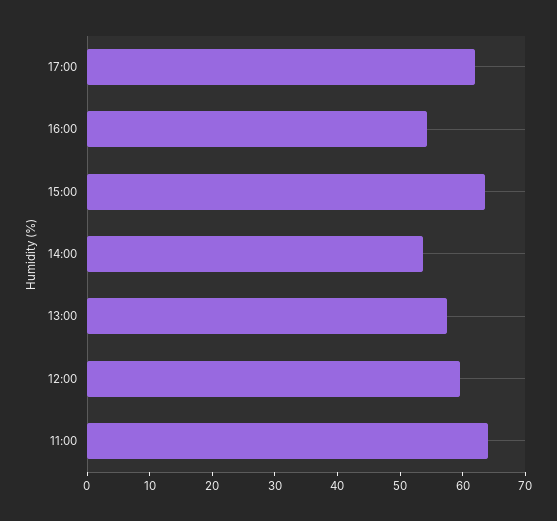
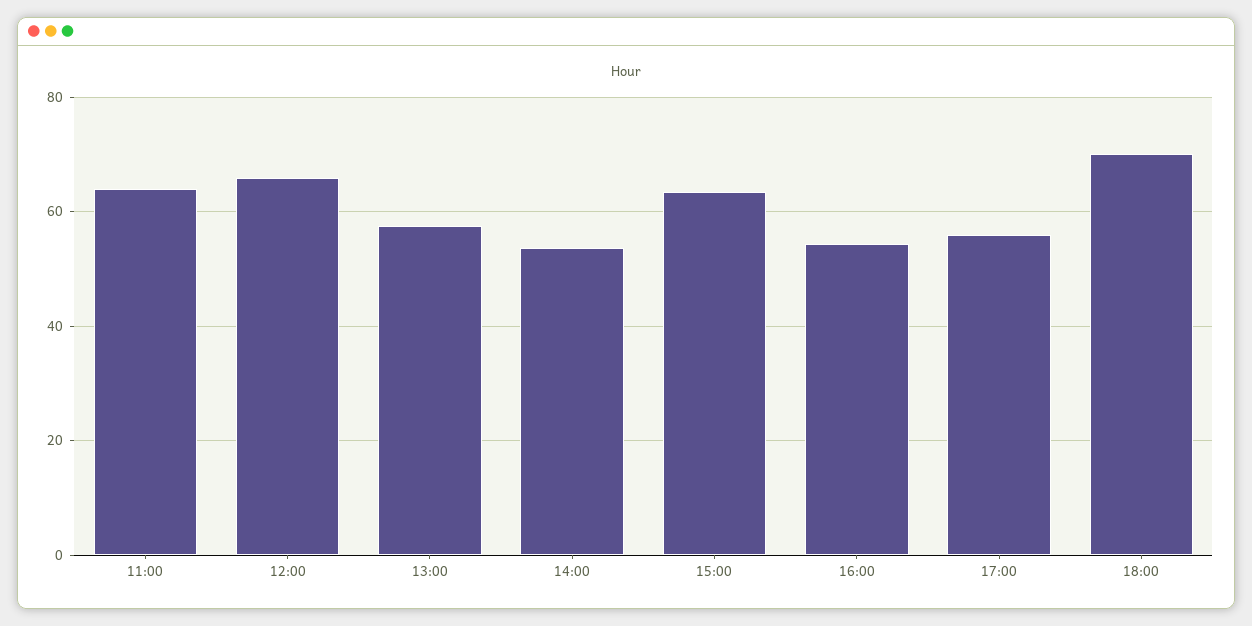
17:00: 62 -> 56
12:00: 60 -> 66
18:00: none -> 70

